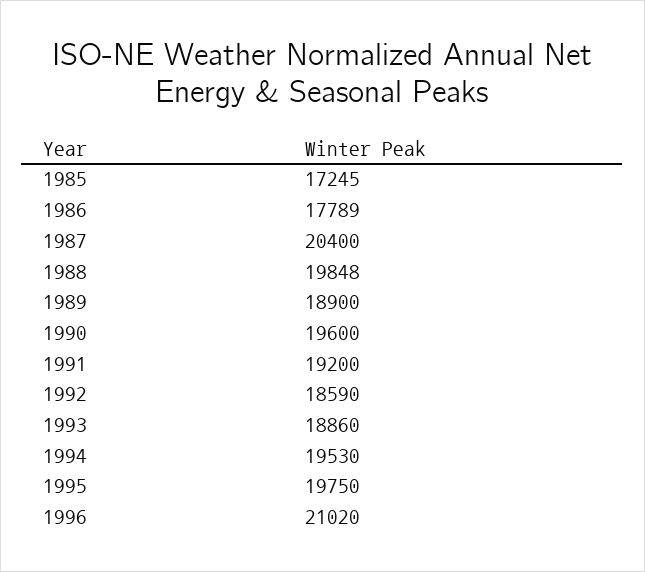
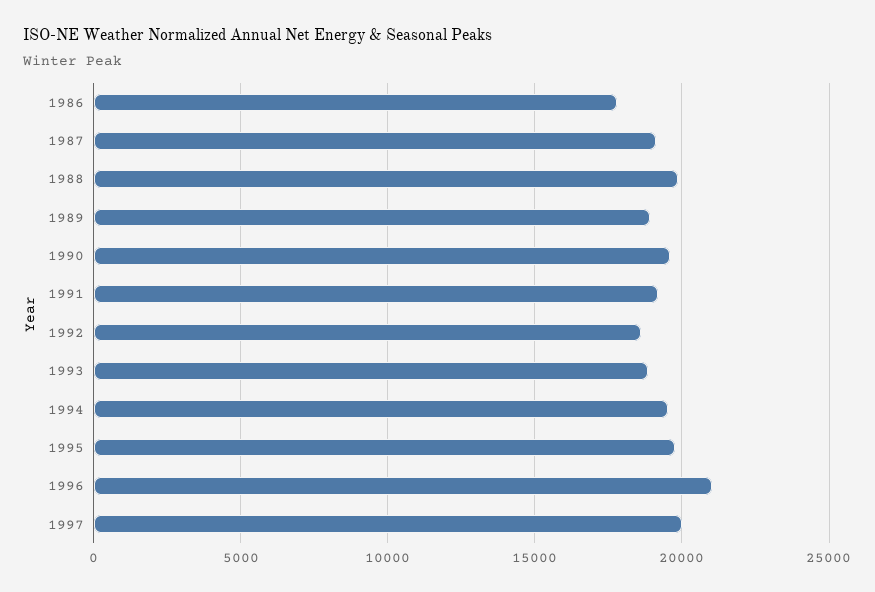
1985: 17245 -> none
1987: 20400 -> 19000
1997: none -> 20000

